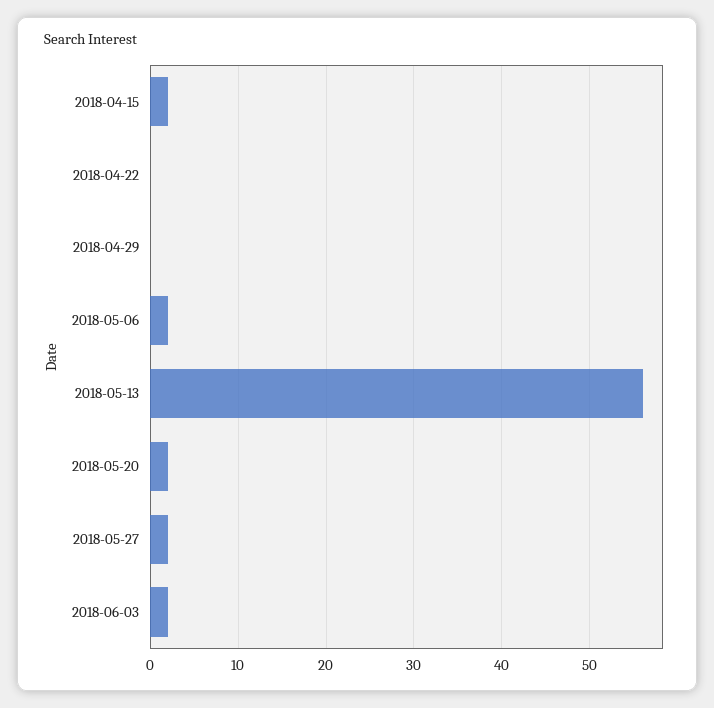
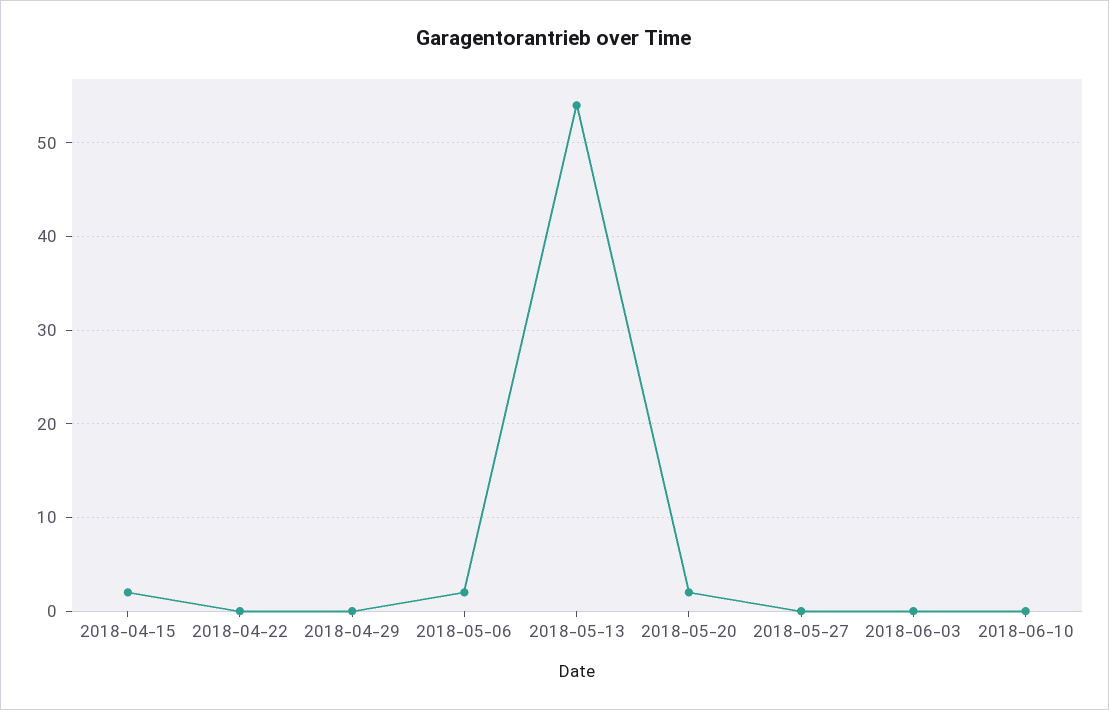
2018-05-13: 56 -> 54
2018-05-27: 2 -> 0
2018-06-03: 2 -> 0
2018-06-10: none -> 0

